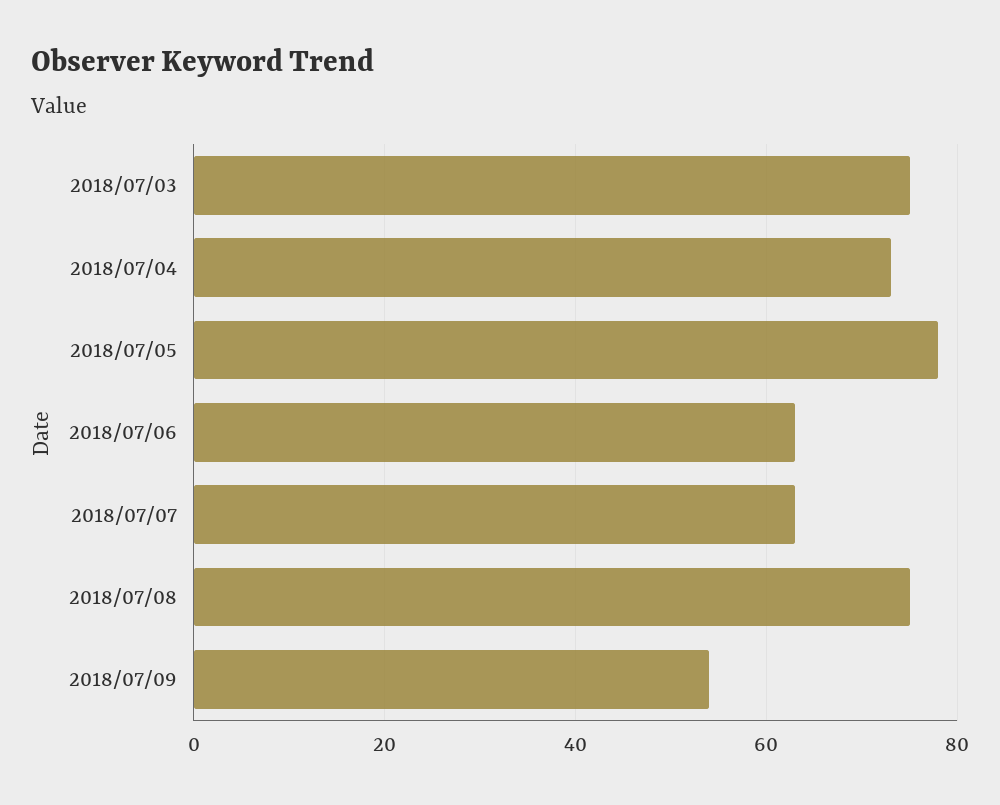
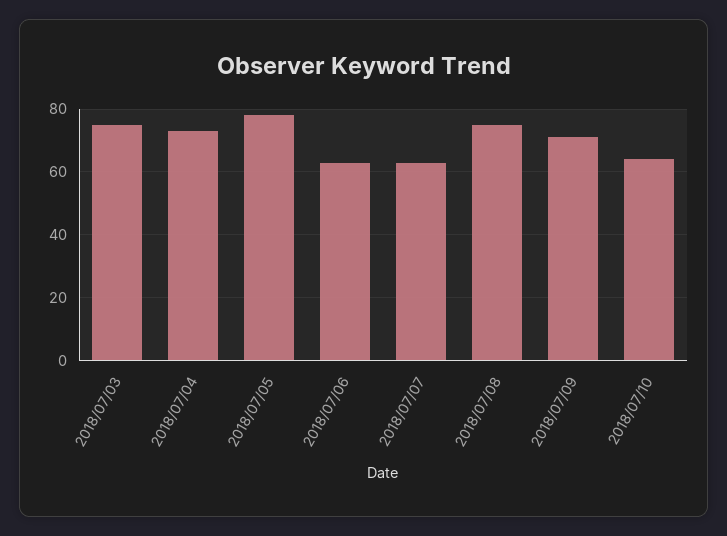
2018/07/09: 55 -> 70
2018/07/10: none -> 65

